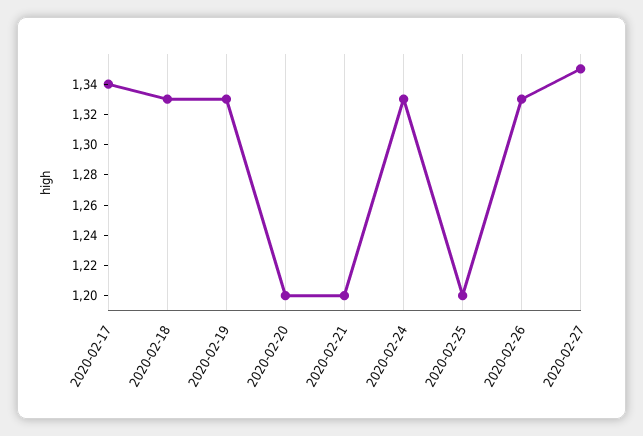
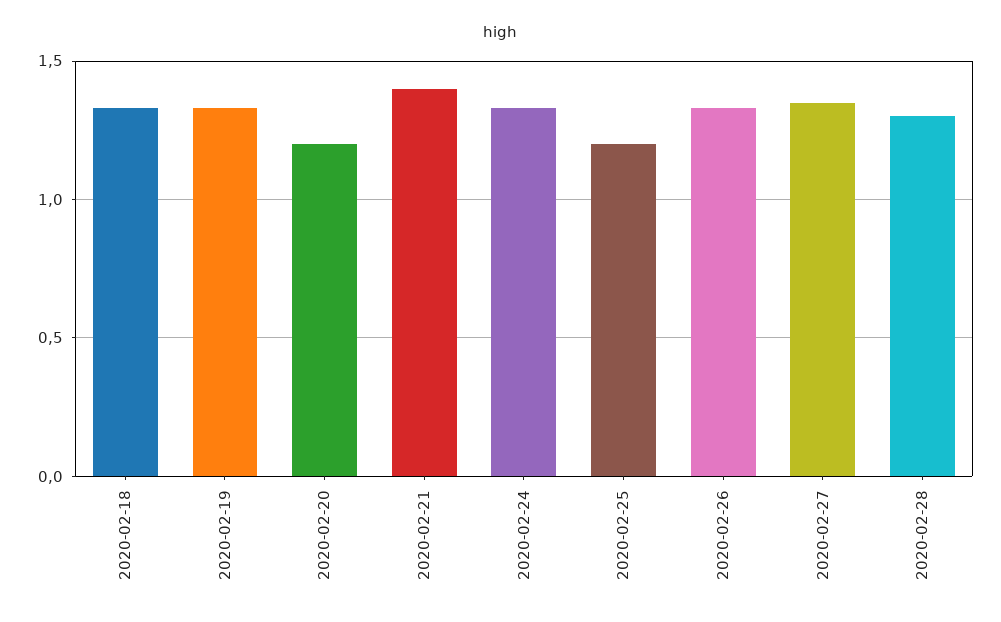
2020-02-17: 1.34 -> none
2020-02-21: 1.2 -> 1.4
2020-02-28: none -> 1.3

